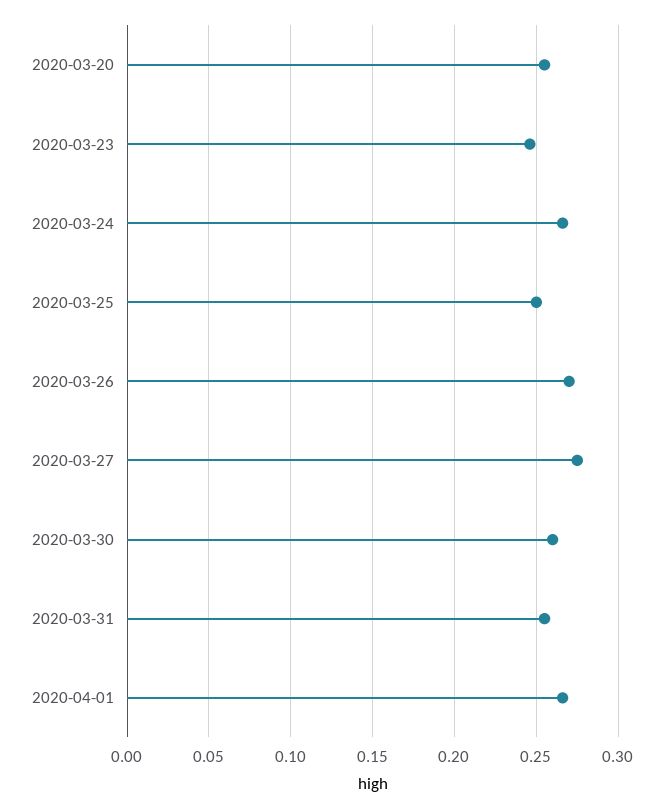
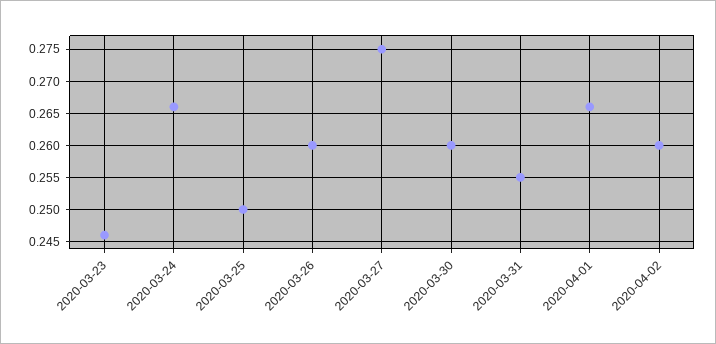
2020-03-20: 0.255 -> none
2020-03-26: 0.27 -> 0.26
2020-04-02: none -> 0.26

